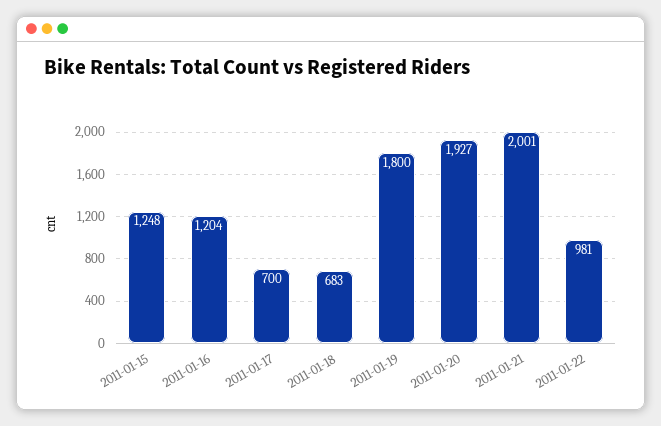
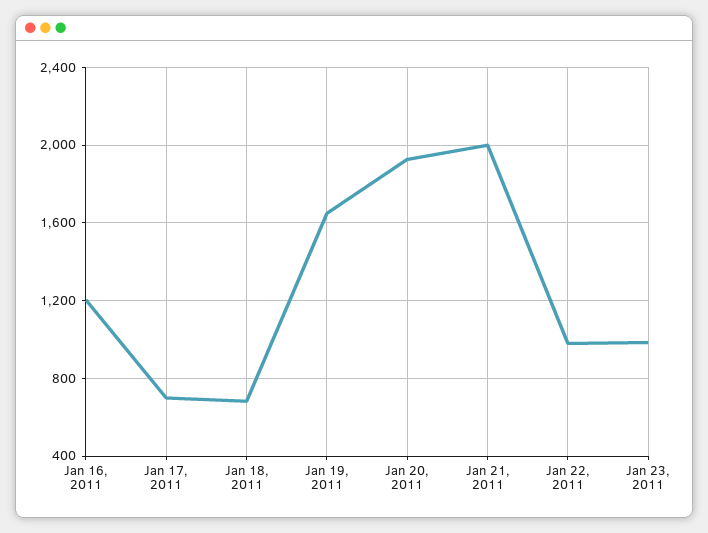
2011-01-15: 1248 -> none
2011-01-19: 1800 -> 1650
Jan 23, 2011: none -> 1000

